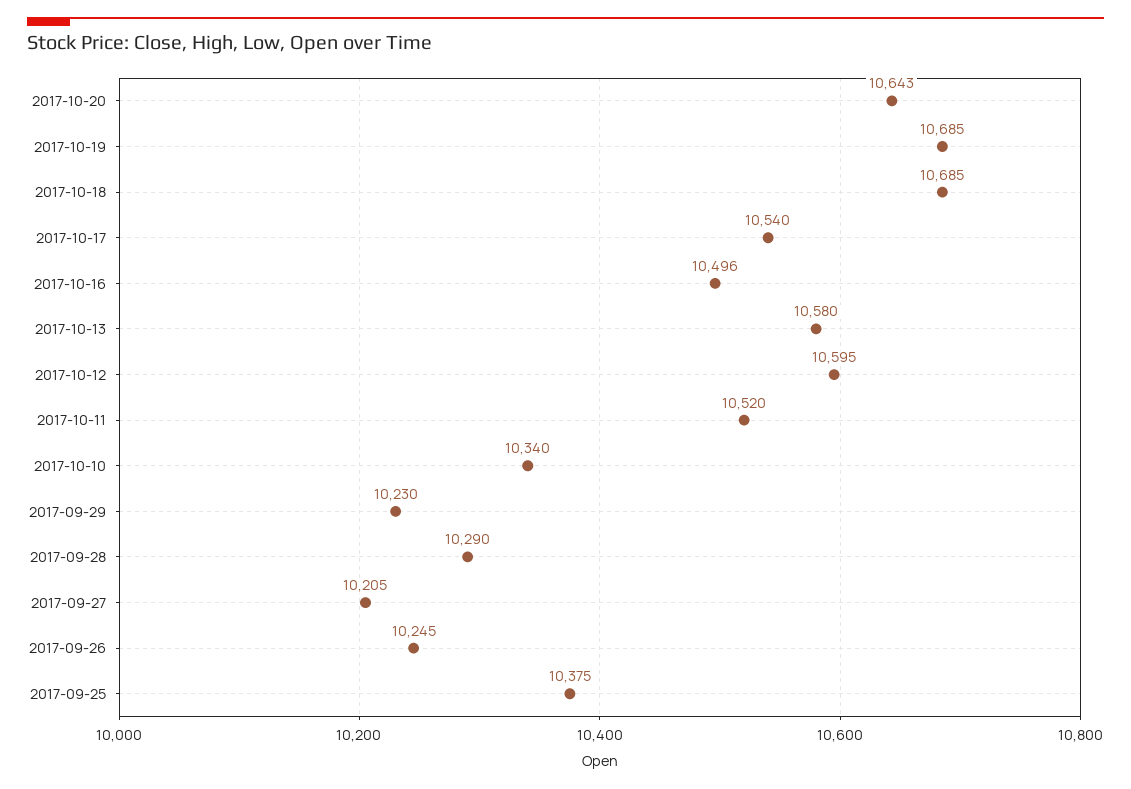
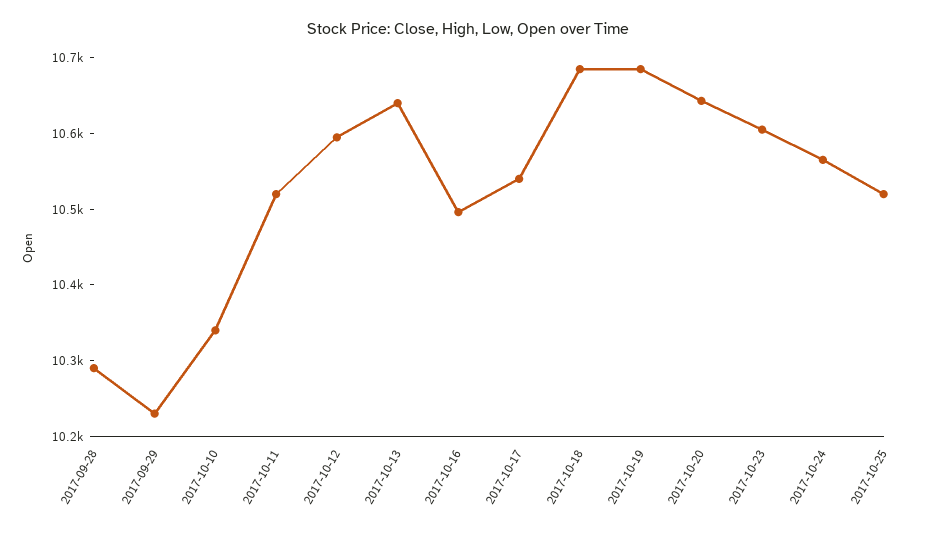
2017-10-13: 10580 -> 10640
2017-09-27: 10205 -> none
2017-09-26: 10245 -> none
2017-09-25: 10375 -> none
2017-10-23: none -> 10600
2017-10-24: none -> 10560
2017-10-25: none -> 10520

